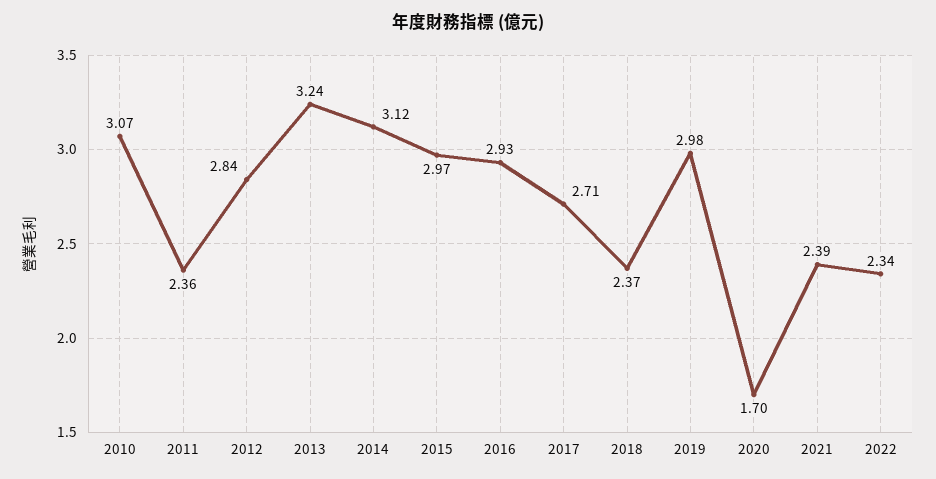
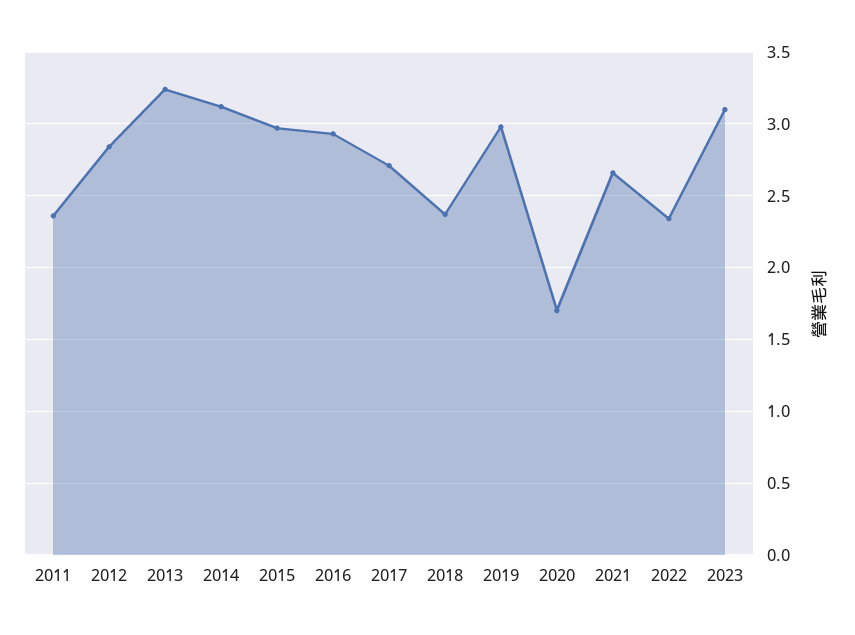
2010: 3.07 -> none
2021: 2.39 -> 2.65
2023: none -> 3.1

